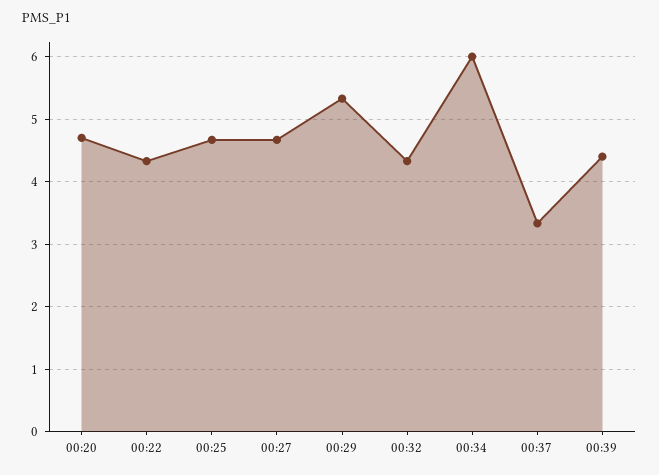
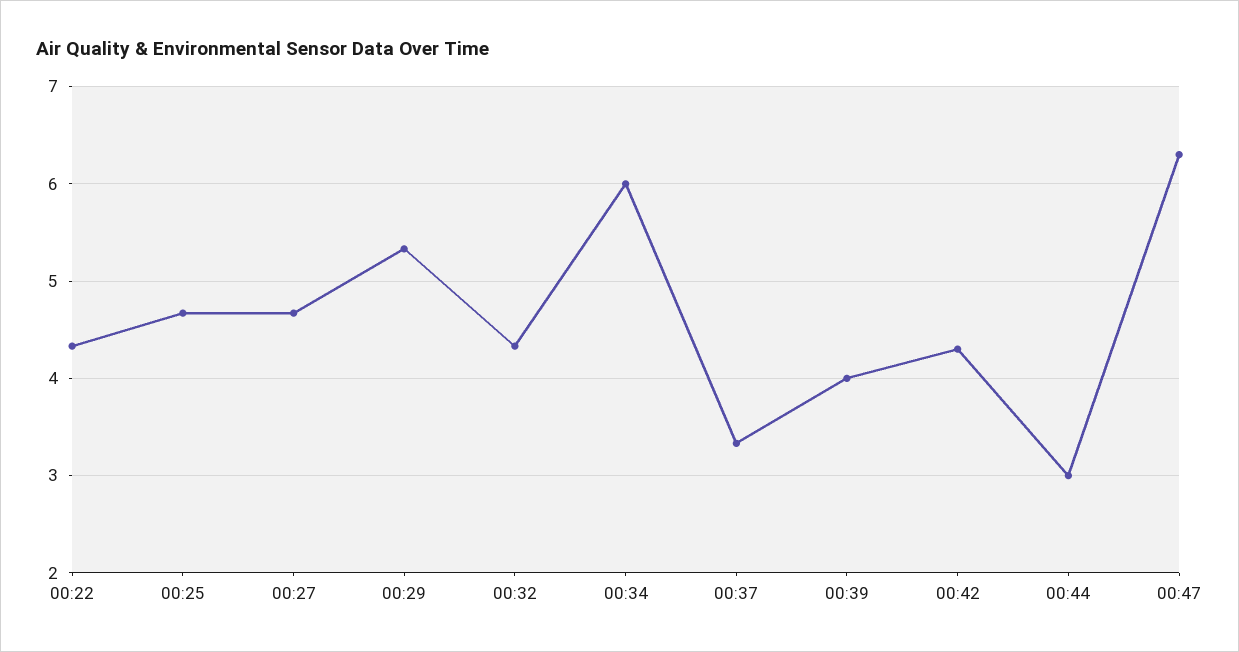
00:20: 4.7 -> none
00:39: 4.4 -> 4
00:42: none -> 4.3
00:44: none -> 3
00:47: none -> 6.3

